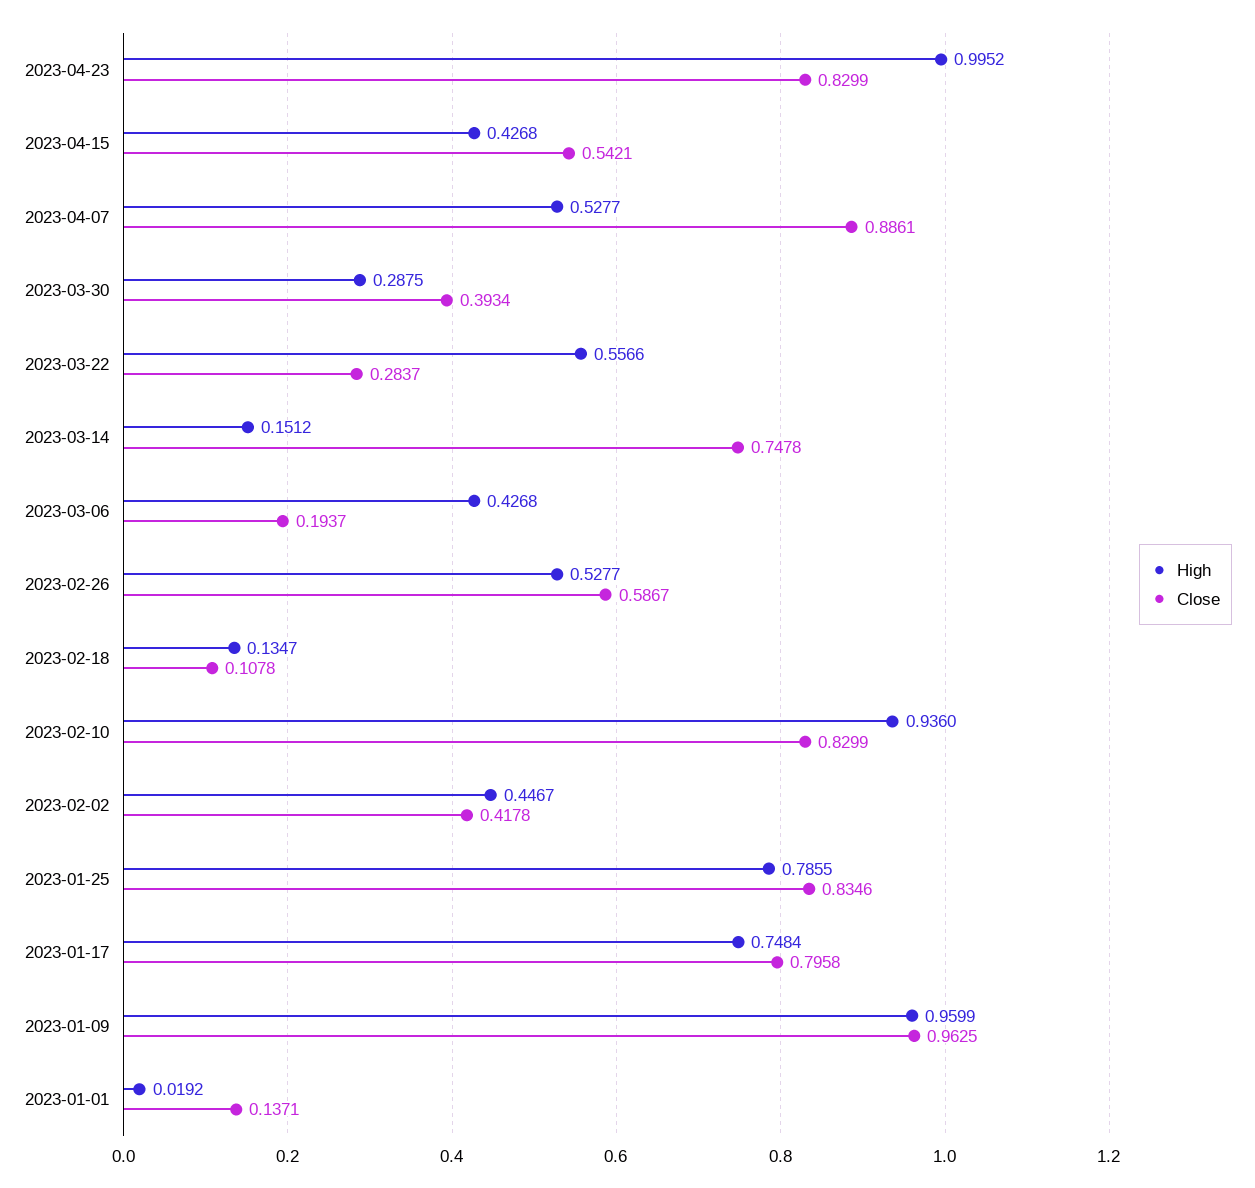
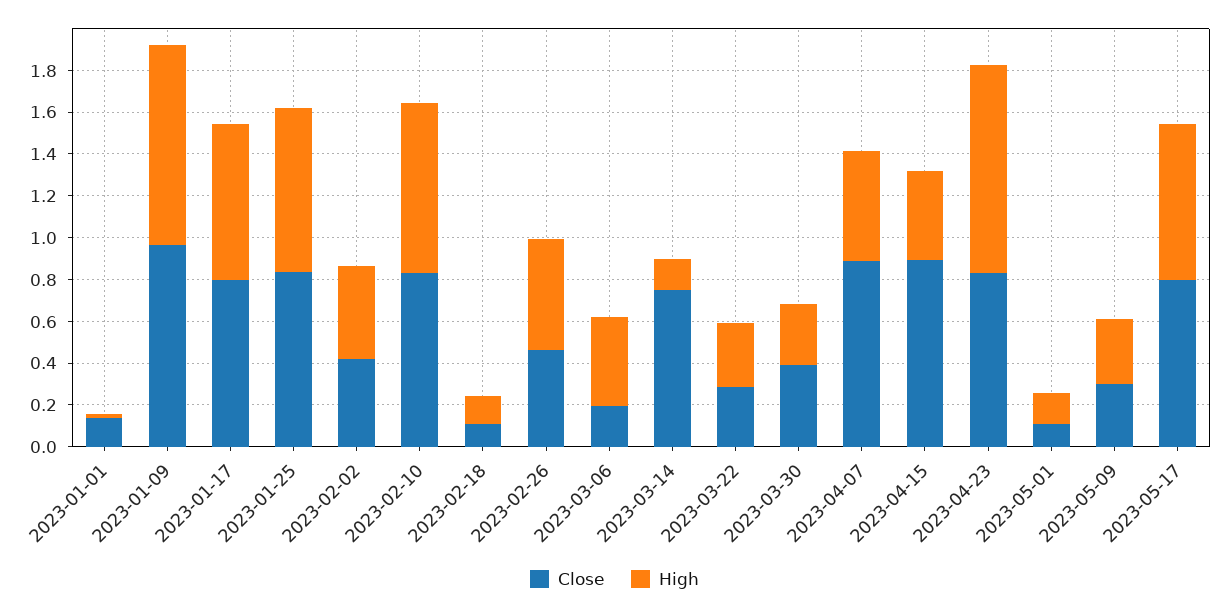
Close, 2023-04-15: 0.5421 -> 0.9
High, 2023-03-22: 0.5566 -> 0.3
Close, 2023-02-26: 0.5867 -> 0.45
High, 2023-02-10: 0.936 -> 0.8
Close, 2023-05-01: none -> 0.1
High, 2023-05-01: none -> 0.15
Close, 2023-05-09: none -> 0.3
High, 2023-05-09: none -> 0.3
Close, 2023-05-17: none -> 0.8
High, 2023-05-17: none -> 0.75

